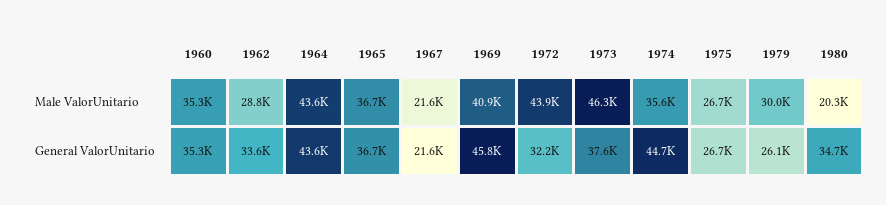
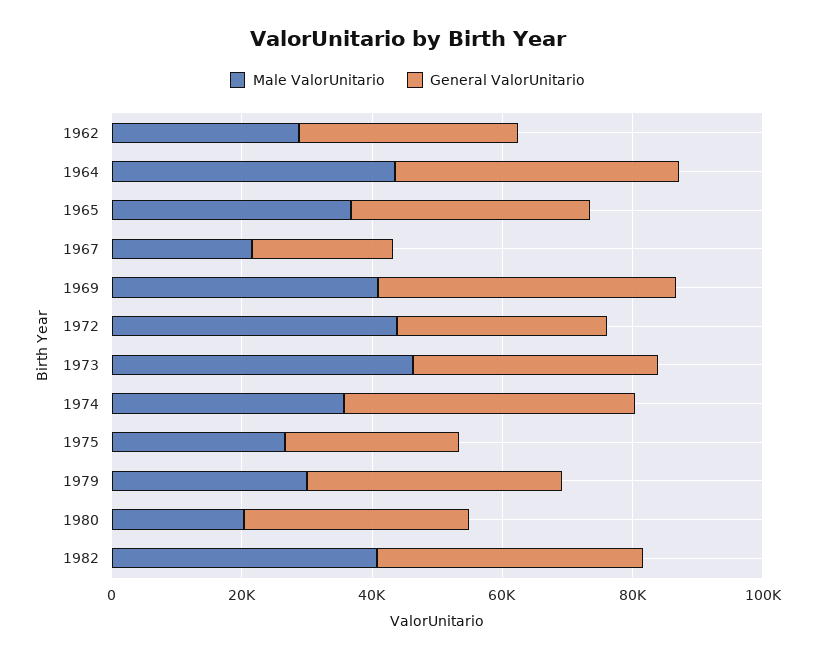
Male ValorUnitario, 1960: 35300 -> none
General ValorUnitario, 1960: 35300 -> none
General ValorUnitario, 1979: 26100 -> 40000
Male ValorUnitario, 1982: none -> 40000
General ValorUnitario, 1982: none -> 40000

